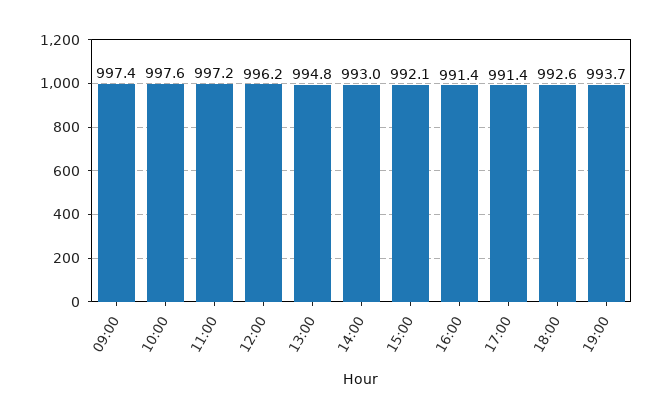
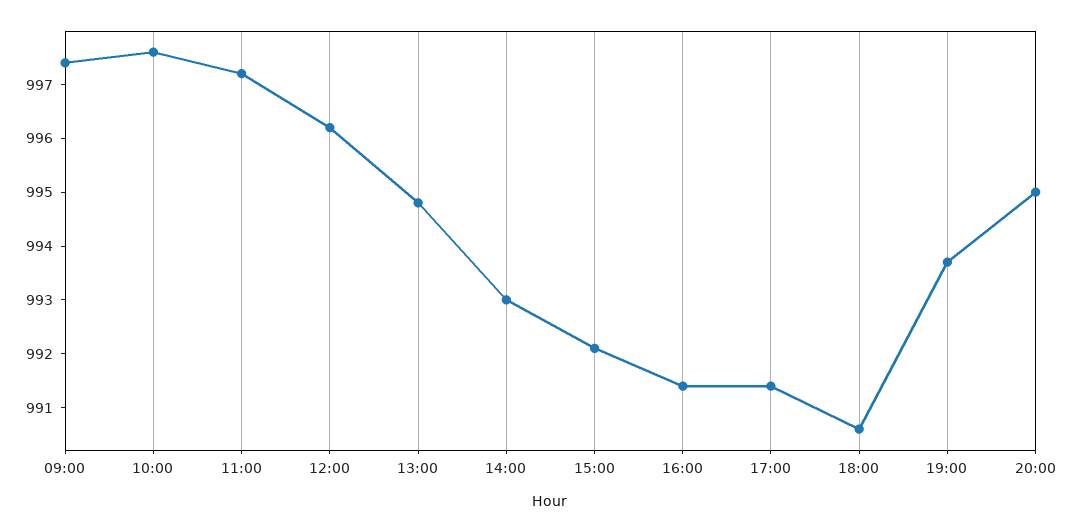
18:00: 992.6 -> 990.5
20:00: none -> 995

